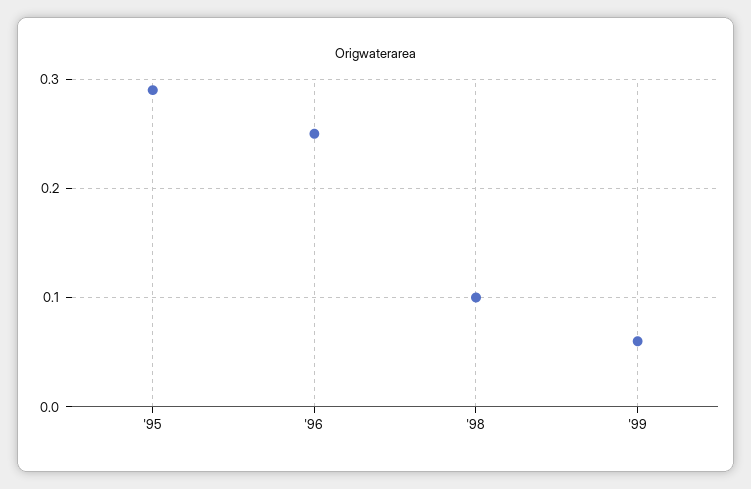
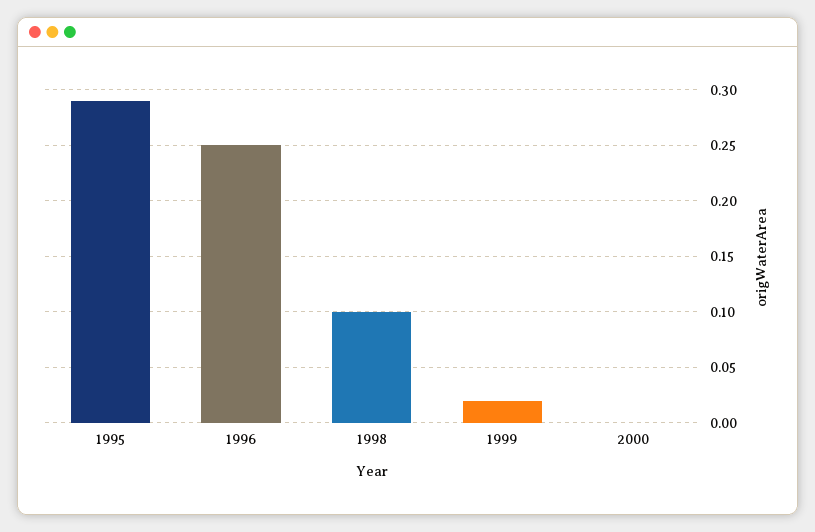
'99: 0.06 -> 0.02
2000: none -> 0

